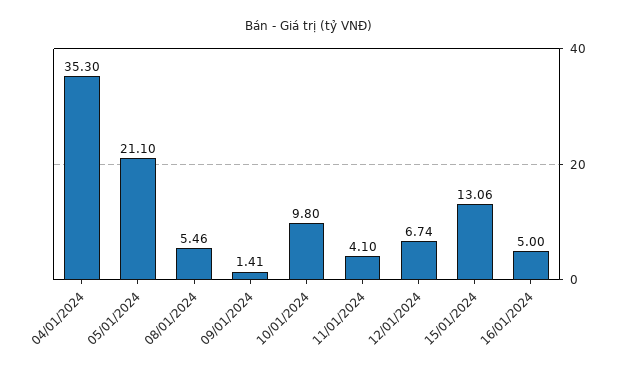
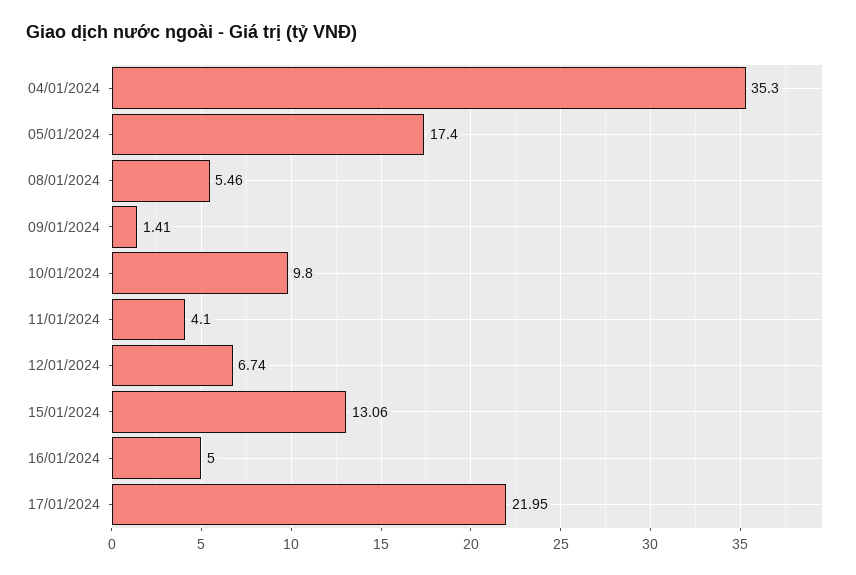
05/01/2024: 21.1 -> 17.4
17/01/2024: none -> 21.95

